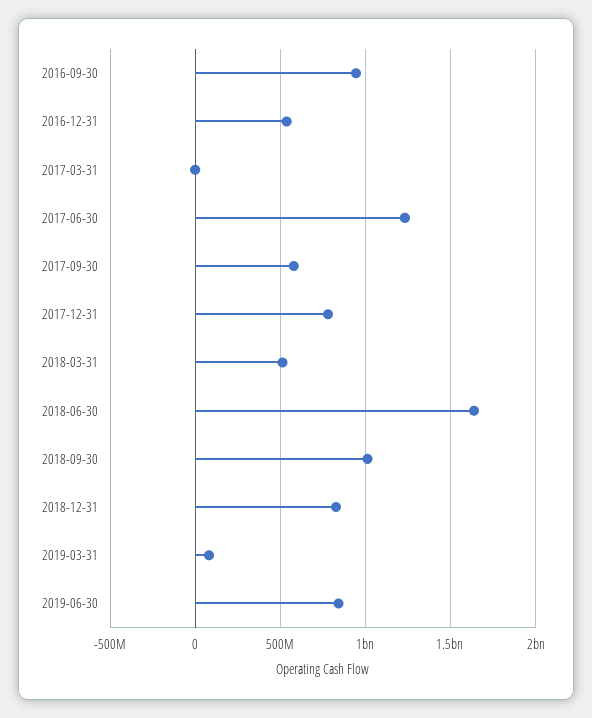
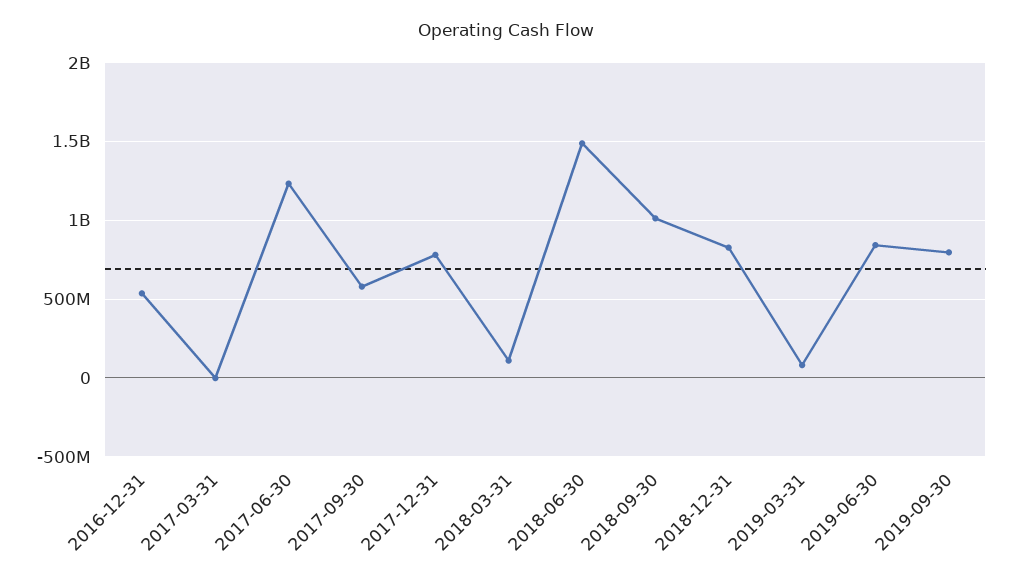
2016-09-30: 950000000 -> none
2018-03-31: 500000000 -> 100000000
2018-06-30: 1650000000 -> 1500000000
2019-09-30: none -> 800000000

